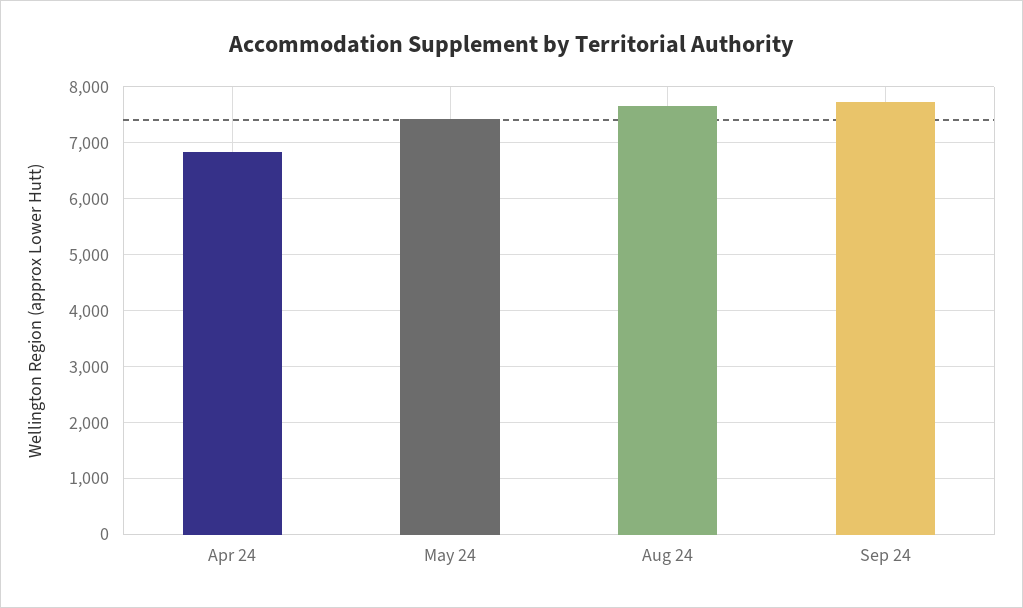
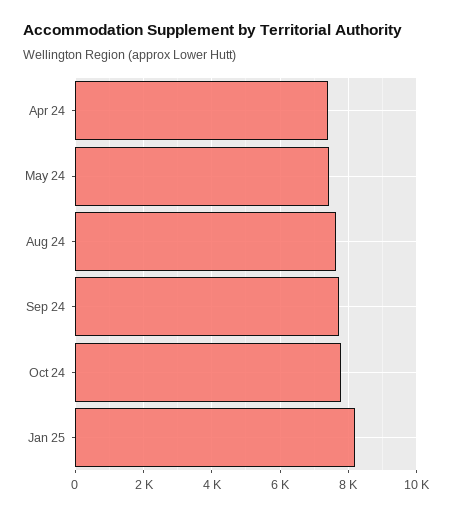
Apr 24: 6800 -> 7400
Oct 24: none -> 7800
Jan 25: none -> 8200

